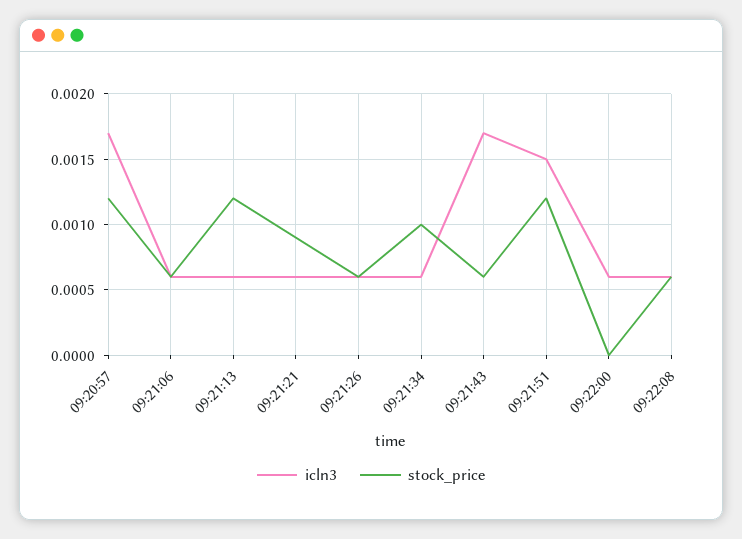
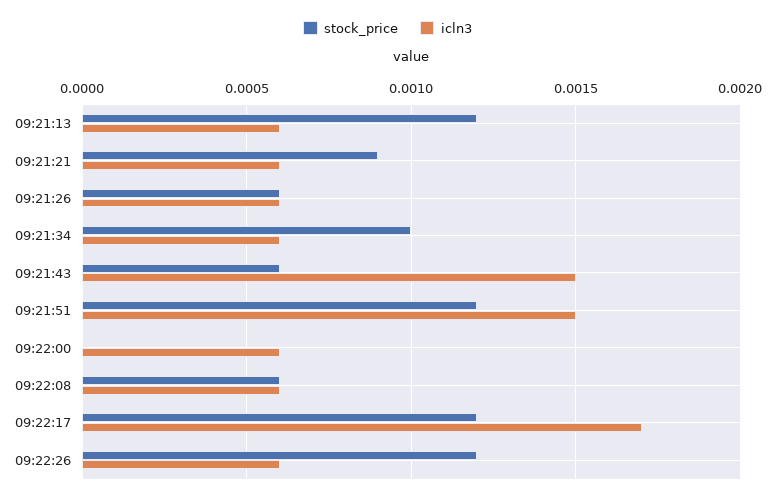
icln3, 09:20:57: 0.0017 -> none
stock_price, 09:20:57: 0.0012 -> none
icln3, 09:21:06: 0.0006 -> none
stock_price, 09:21:06: 0.0006 -> none
icln3, 09:21:43: 0.0017 -> 0.0015
stock_price, 09:22:17: none -> 0.0012
icln3, 09:22:17: none -> 0.0017
stock_price, 09:22:26: none -> 0.0012
icln3, 09:22:26: none -> 0.0006

